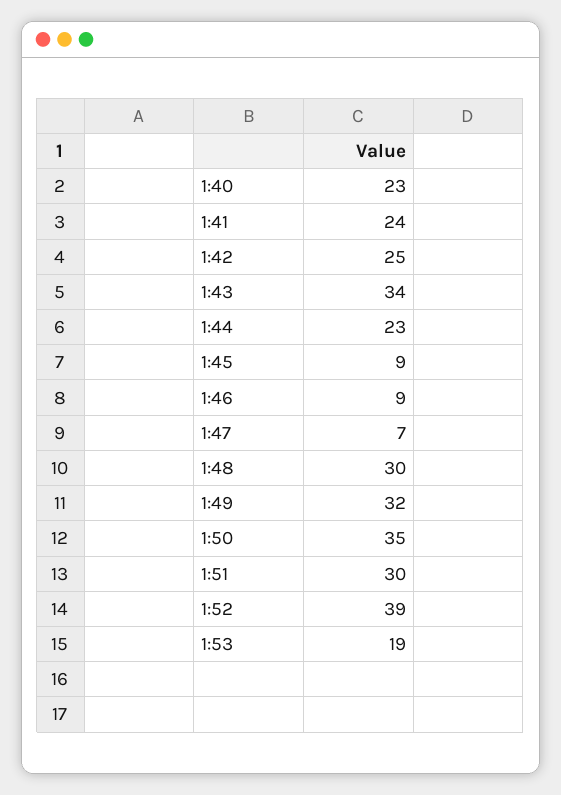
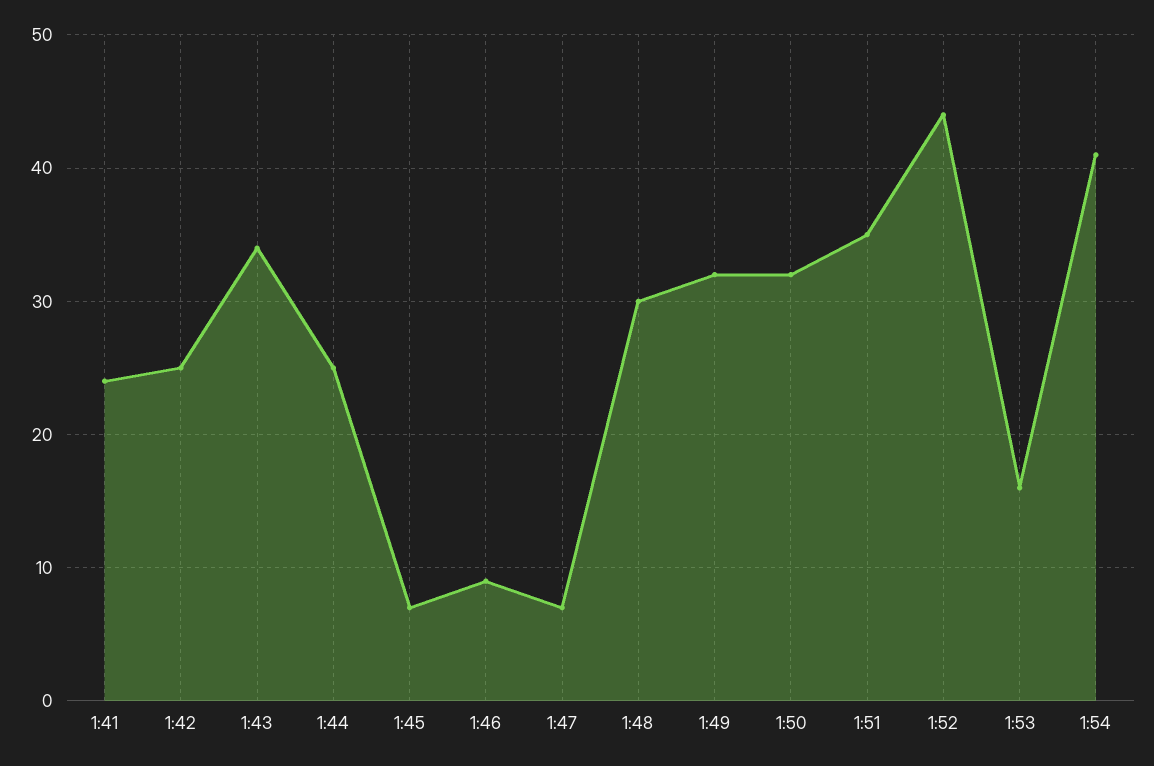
1:40: 23 -> none
1:44: 23 -> 25
1:45: 9 -> 7
1:50: 35 -> 32
1:51: 30 -> 35
1:52: 39 -> 44
1:53: 19 -> 16
1:54: none -> 41

